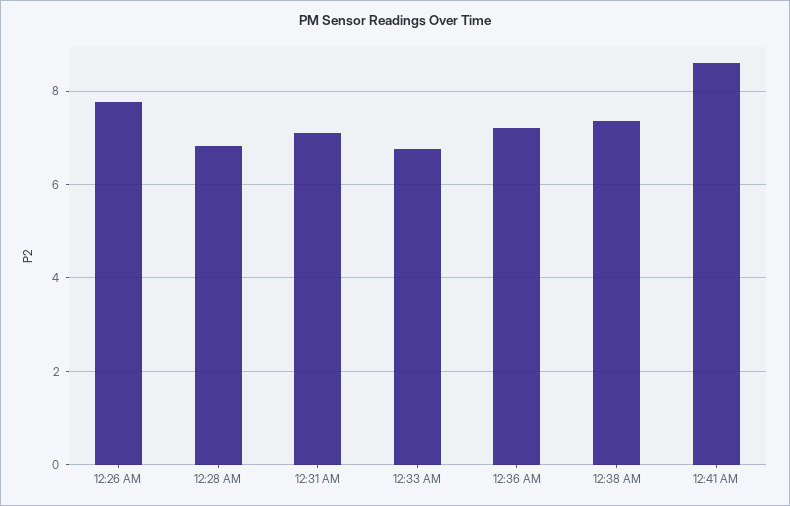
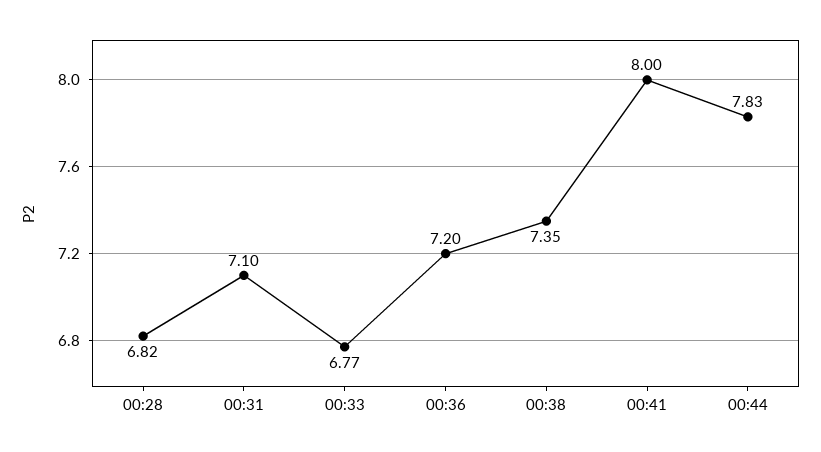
12:26 AM: 7.8 -> none
12:41 AM: 8.6 -> 8
00:44: none -> 7.83

